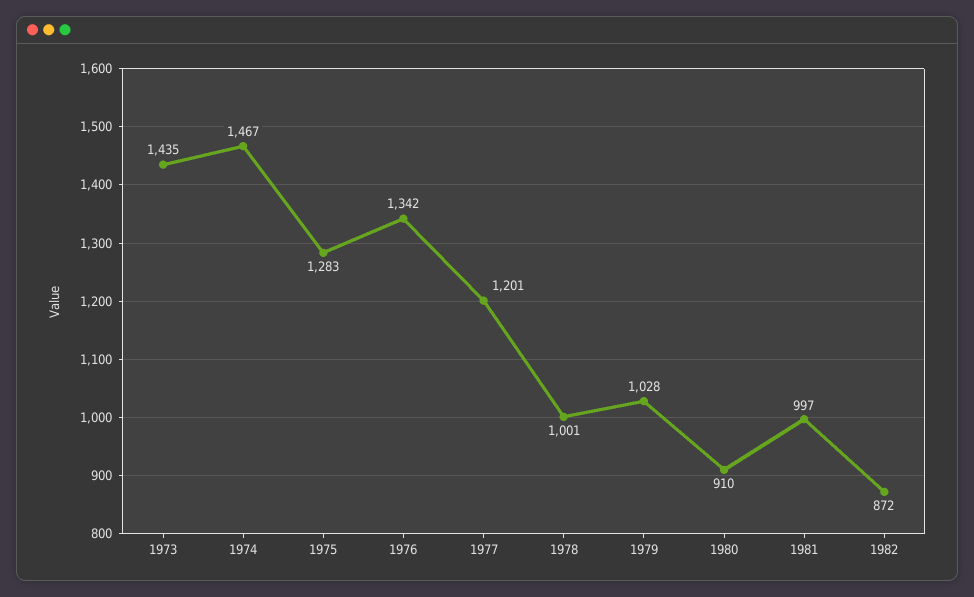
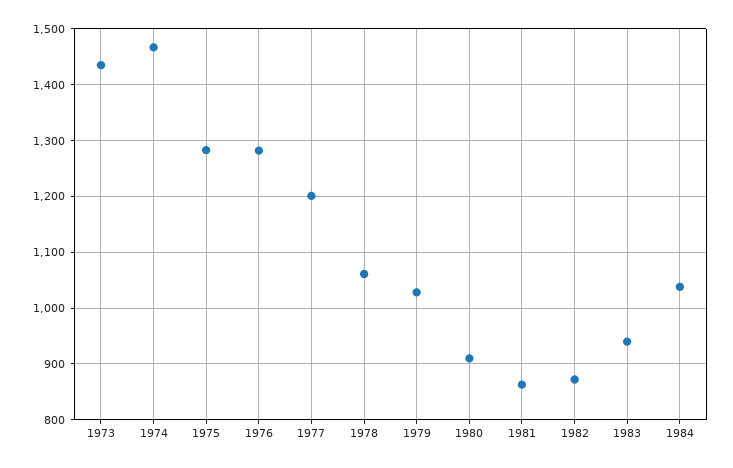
1976: 1342 -> 1280
1978: 1001 -> 1060
1981: 997 -> 860
1983: none -> 940
1984: none -> 1040

